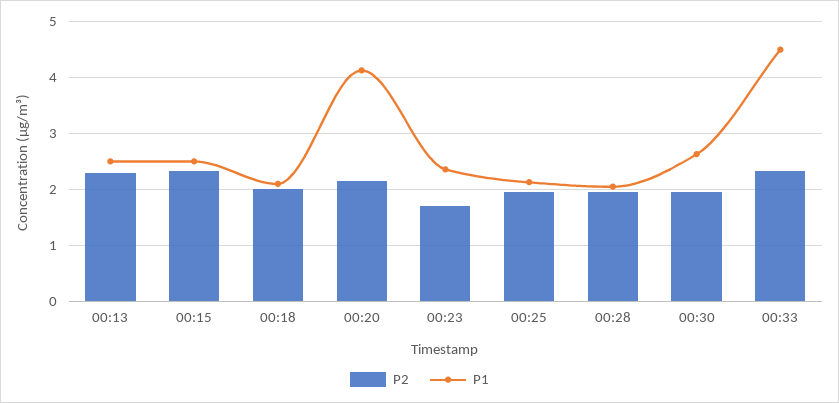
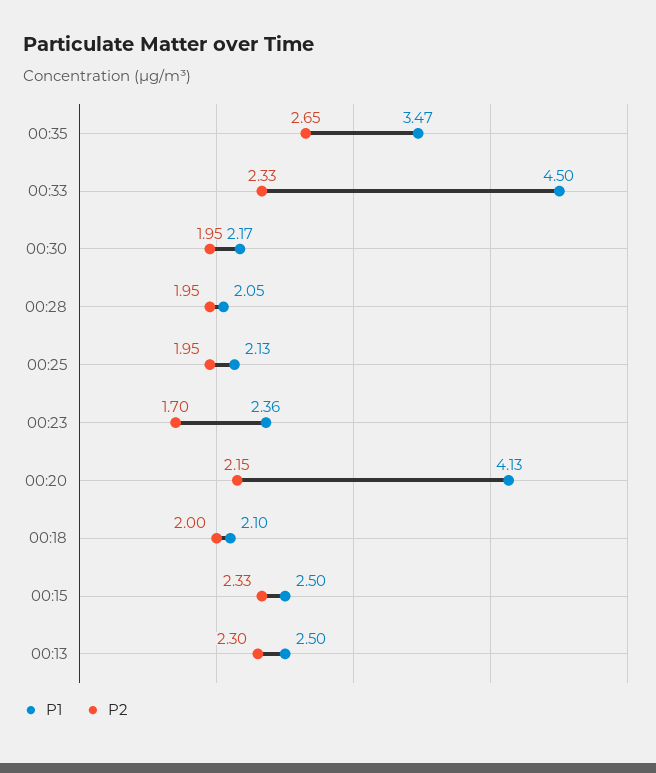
P1, 00:30: 2.6 -> 2.17
P1, 00:35: none -> 3.47
P2, 00:35: none -> 2.65

